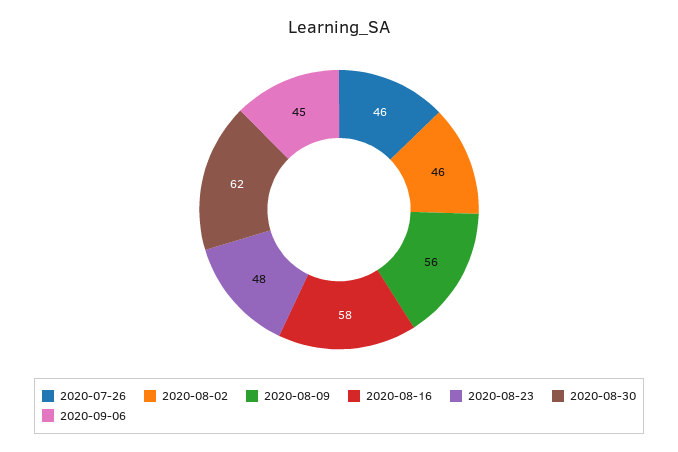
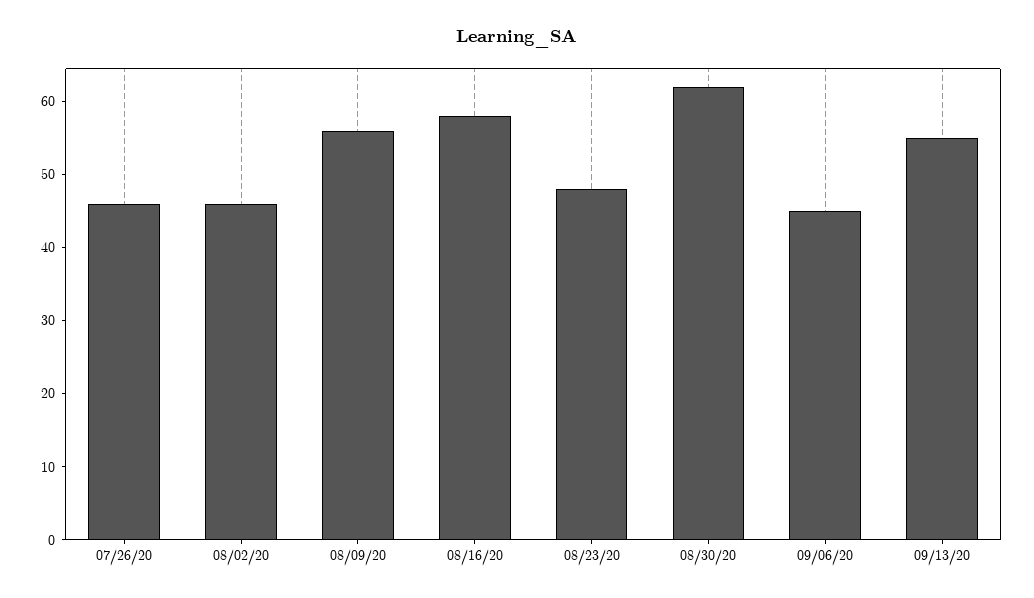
09/13/20: none -> 55

